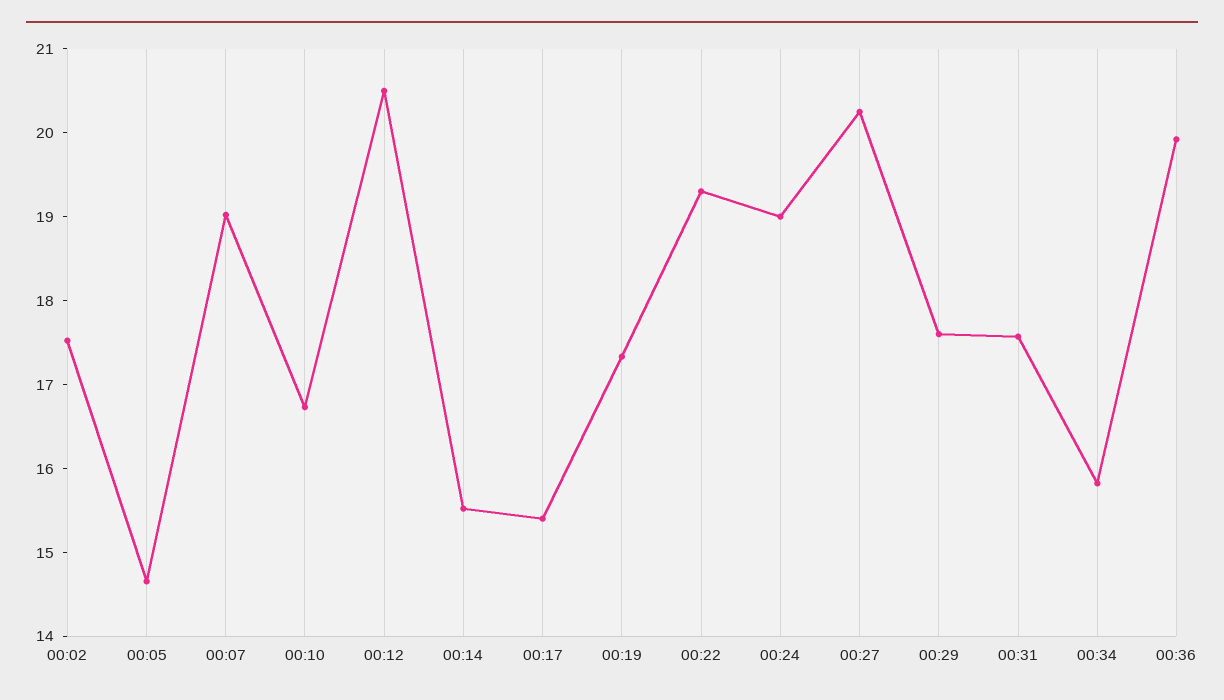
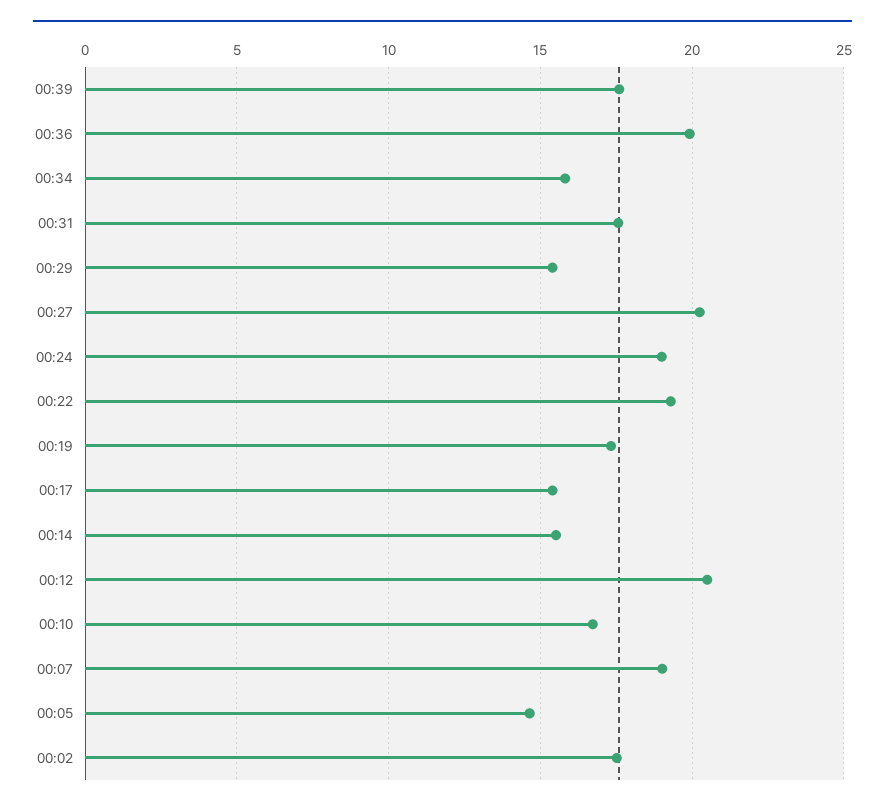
00:29: 17.6 -> 15.5
00:39: none -> 17.5

